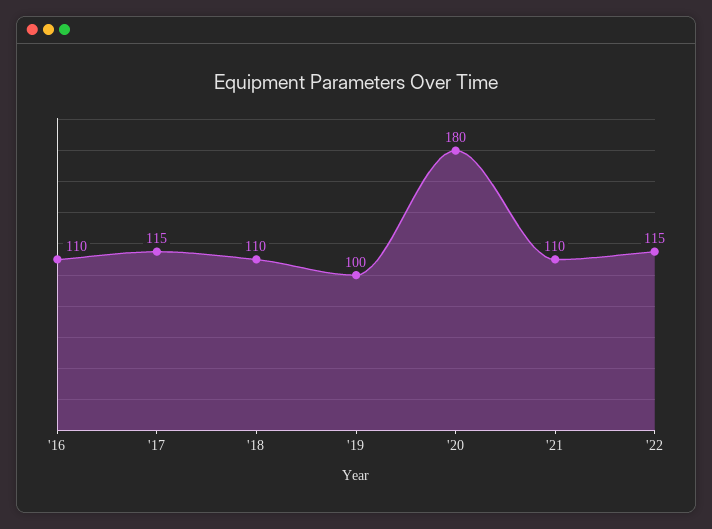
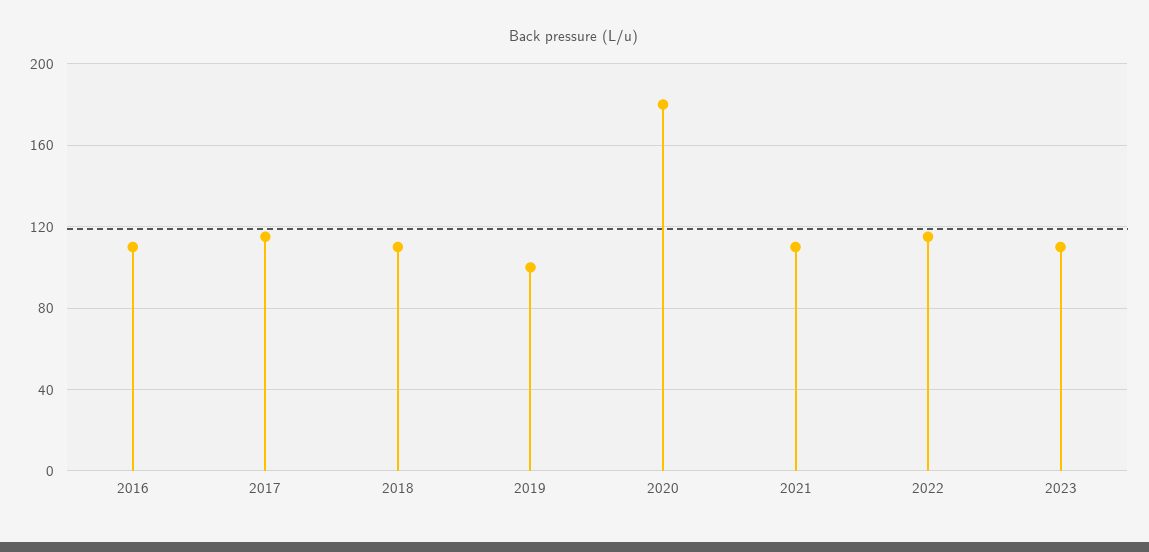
2023: none -> 110

